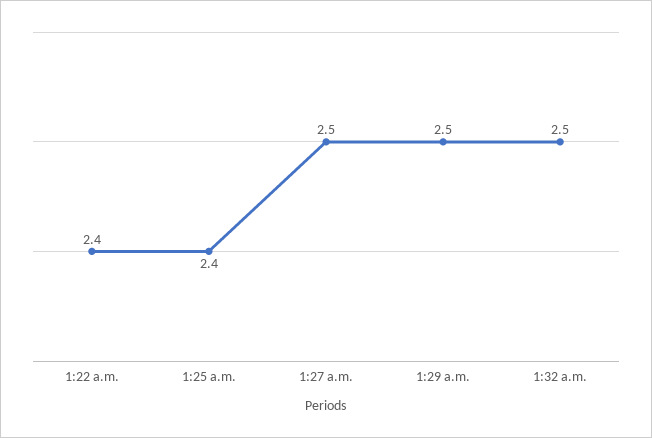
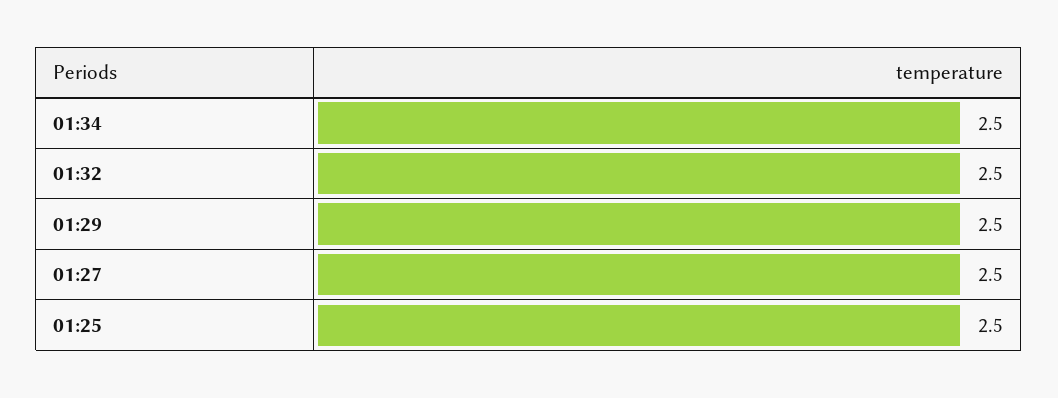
1:22 a.m.: 2.4 -> none
1:25 a.m.: 2.4 -> 2.5
01:34: none -> 2.5

